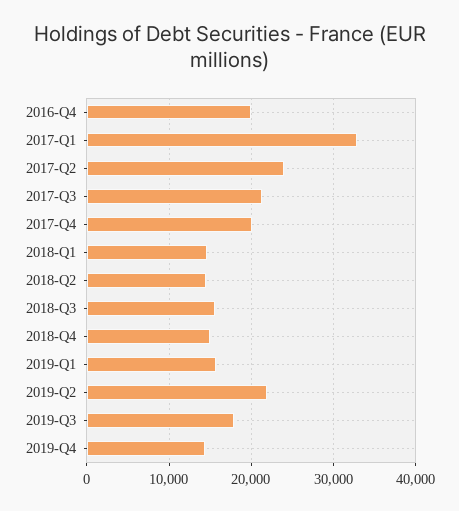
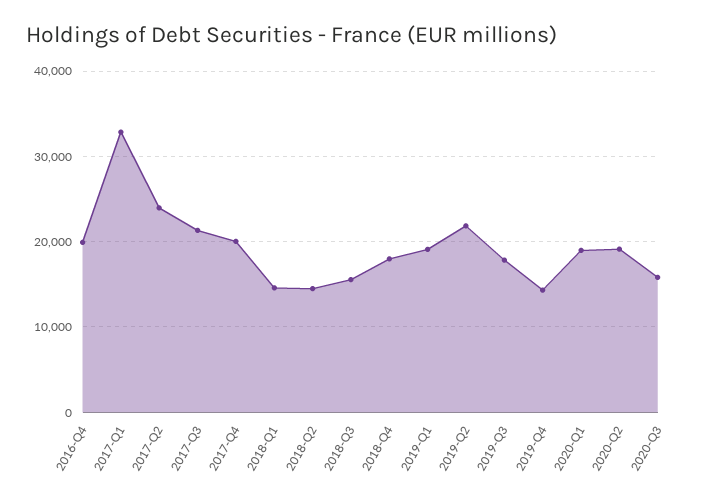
2018-Q4: 15000 -> 18000
2019-Q1: 16000 -> 19000
2020-Q1: none -> 19000
2020-Q2: none -> 19000
2020-Q3: none -> 16000

